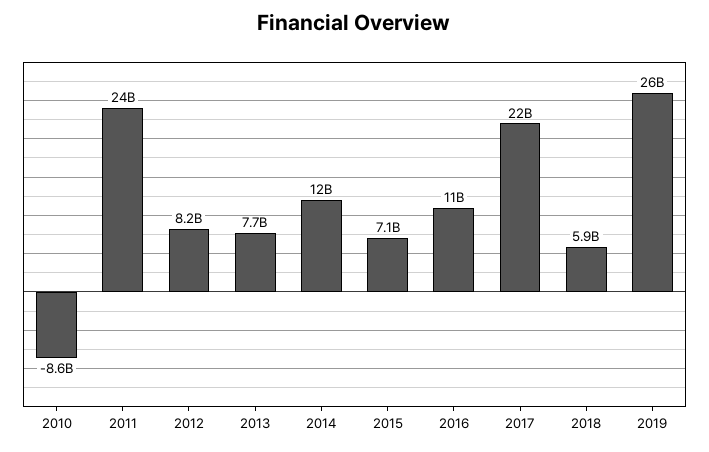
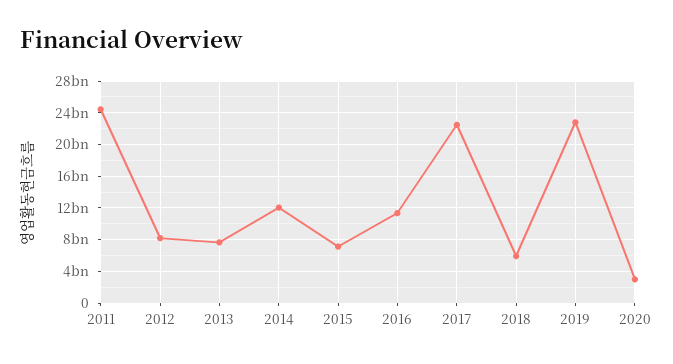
2010: -8600000000 -> none
2019: 26000000000 -> 23000000000
2020: none -> 3000000000

